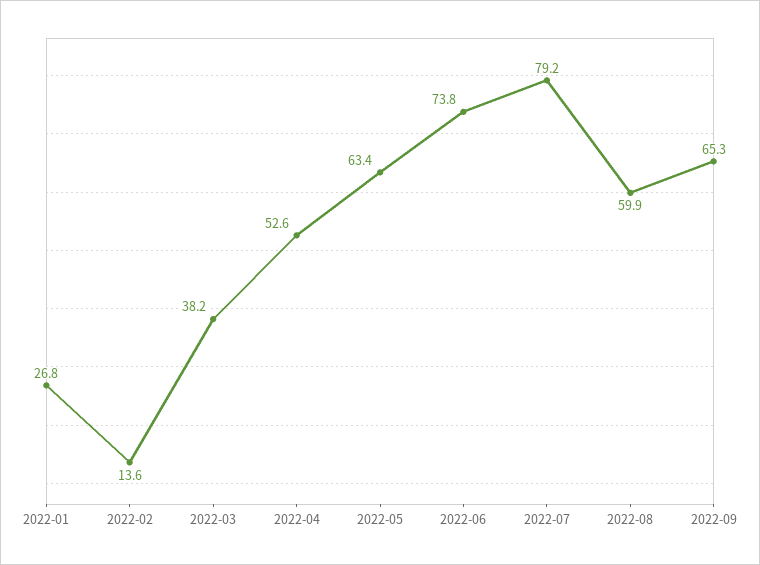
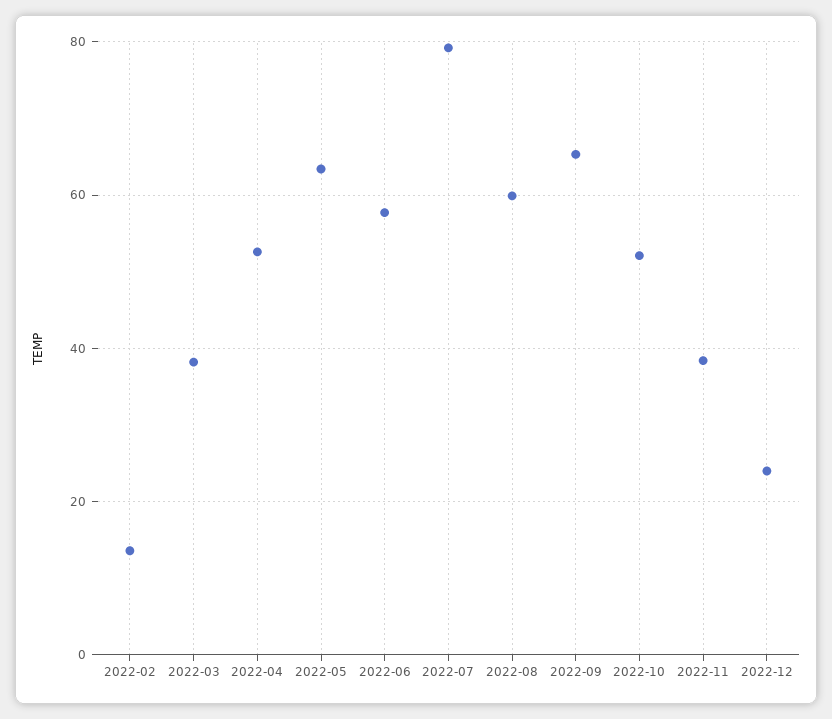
2022-01: 26.8 -> none
2022-06: 73.8 -> 58
2022-10: none -> 52
2022-11: none -> 38
2022-12: none -> 24

